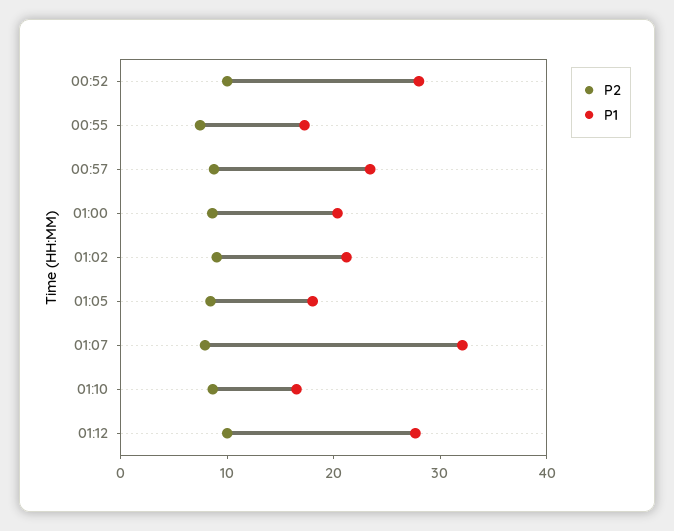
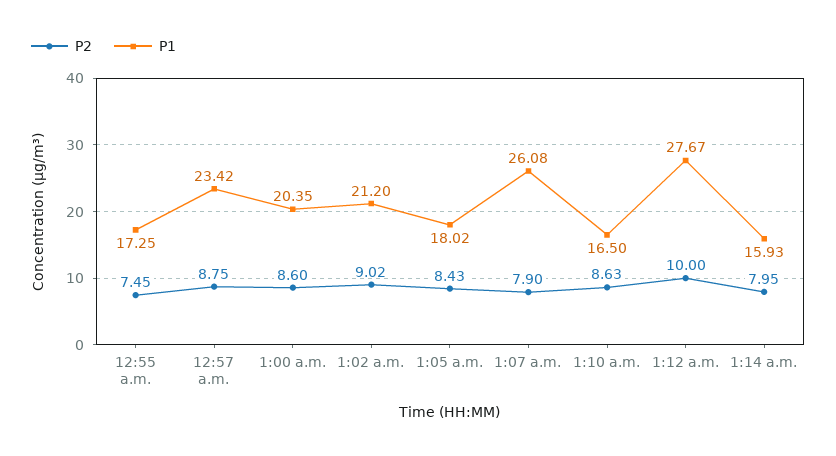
P2, 00:52: 10 -> none
P1, 00:52: 28 -> none
P1, 01:07: 32 -> 26.08
P2, 1:14 a.m.: none -> 7.95
P1, 1:14 a.m.: none -> 15.93

